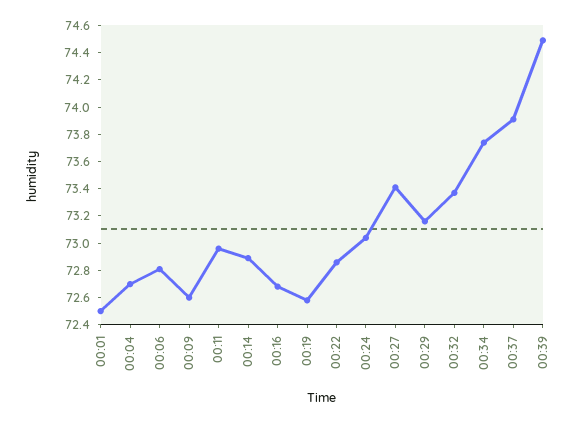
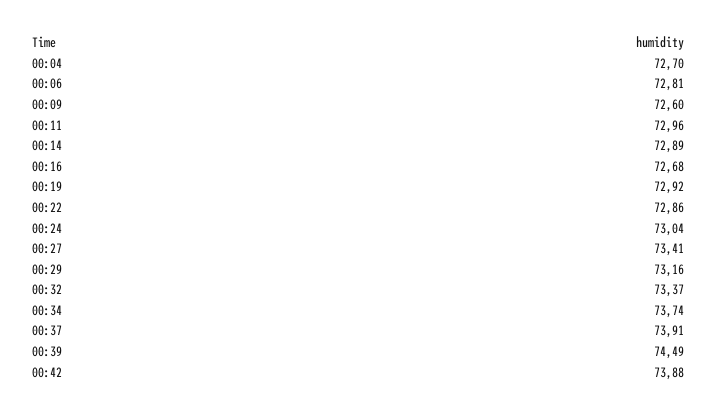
00:01: 72.5 -> none
00:19: 72.6 -> 72.92
00:42: none -> 73.88

